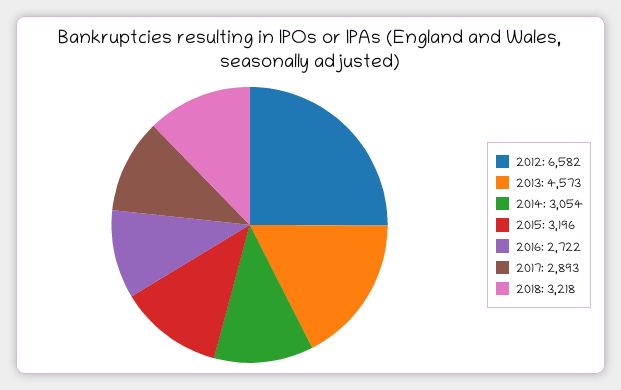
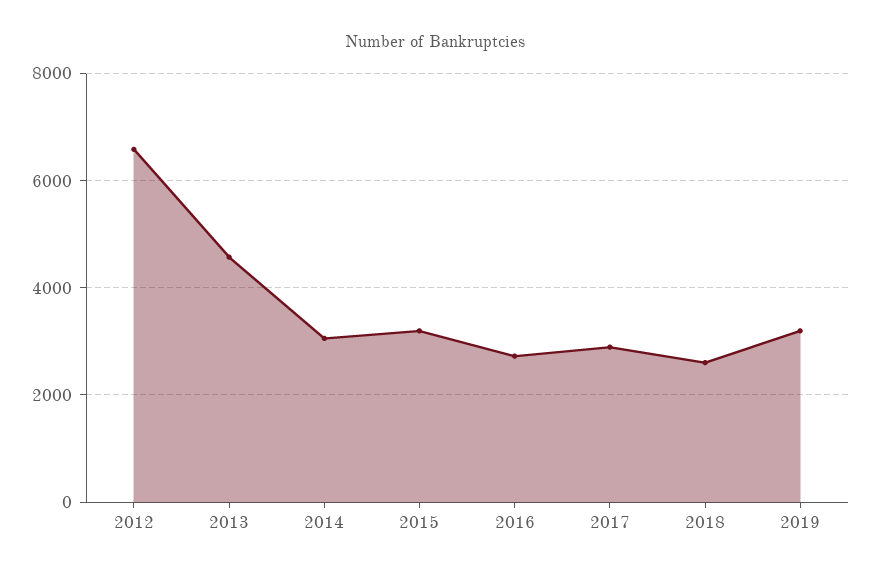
2018: 3218 -> 2600
2019: none -> 3200

